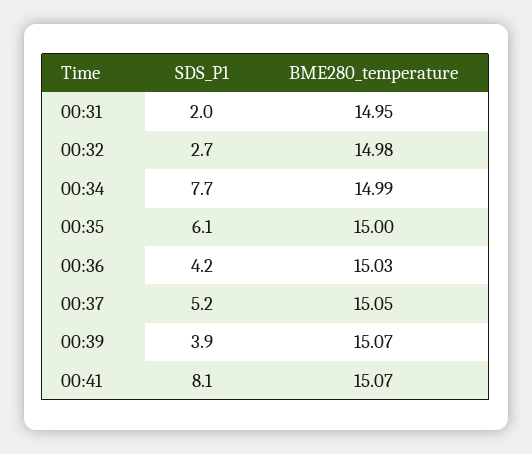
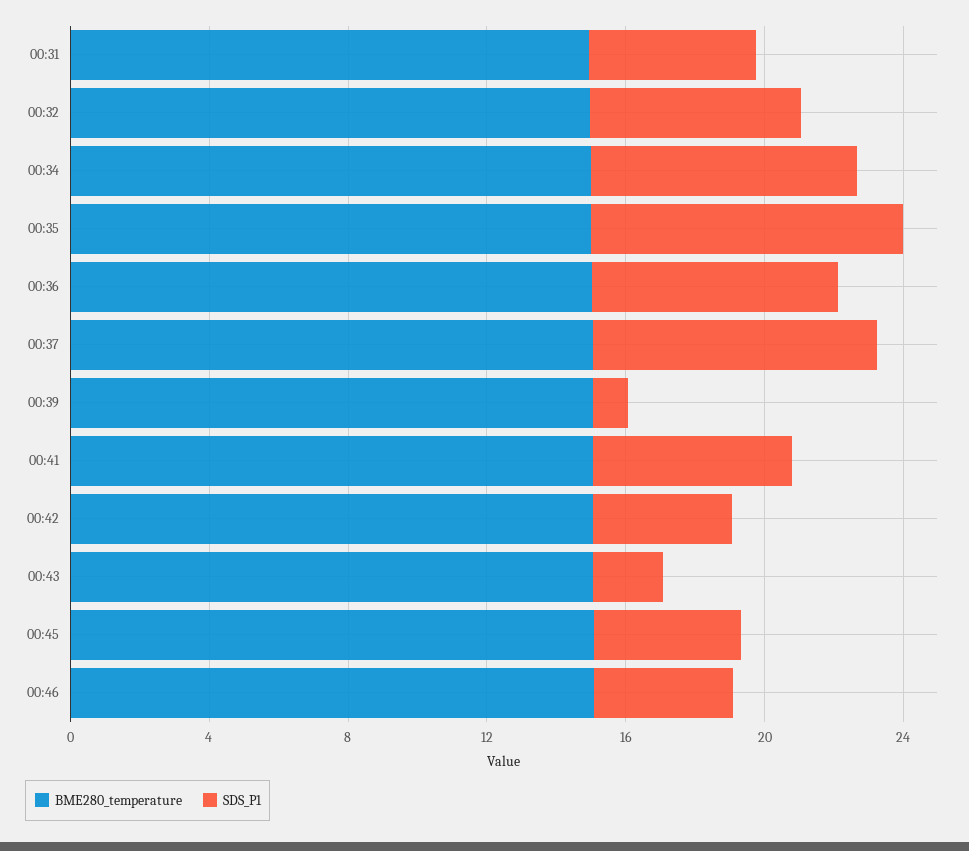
SDS_P1, 00:31: 2 -> 5
SDS_P1, 00:32: 2.7 -> 6
SDS_P1, 00:35: 6.1 -> 9
SDS_P1, 00:36: 4.2 -> 7
SDS_P1, 00:37: 5.2 -> 8
SDS_P1, 00:39: 3.9 -> 1
SDS_P1, 00:41: 8.1 -> 6
BME280_temperature, 00:42: none -> 15
SDS_P1, 00:42: none -> 4
BME280_temperature, 00:43: none -> 15
SDS_P1, 00:43: none -> 2
BME280_temperature, 00:45: none -> 15
SDS_P1, 00:45: none -> 4
BME280_temperature, 00:46: none -> 15
SDS_P1, 00:46: none -> 4

